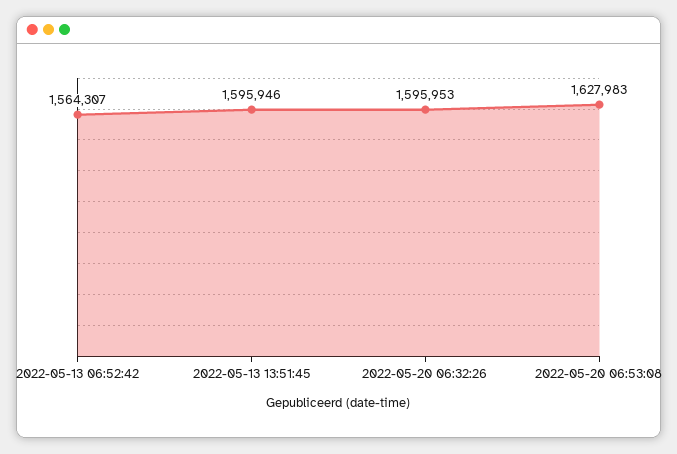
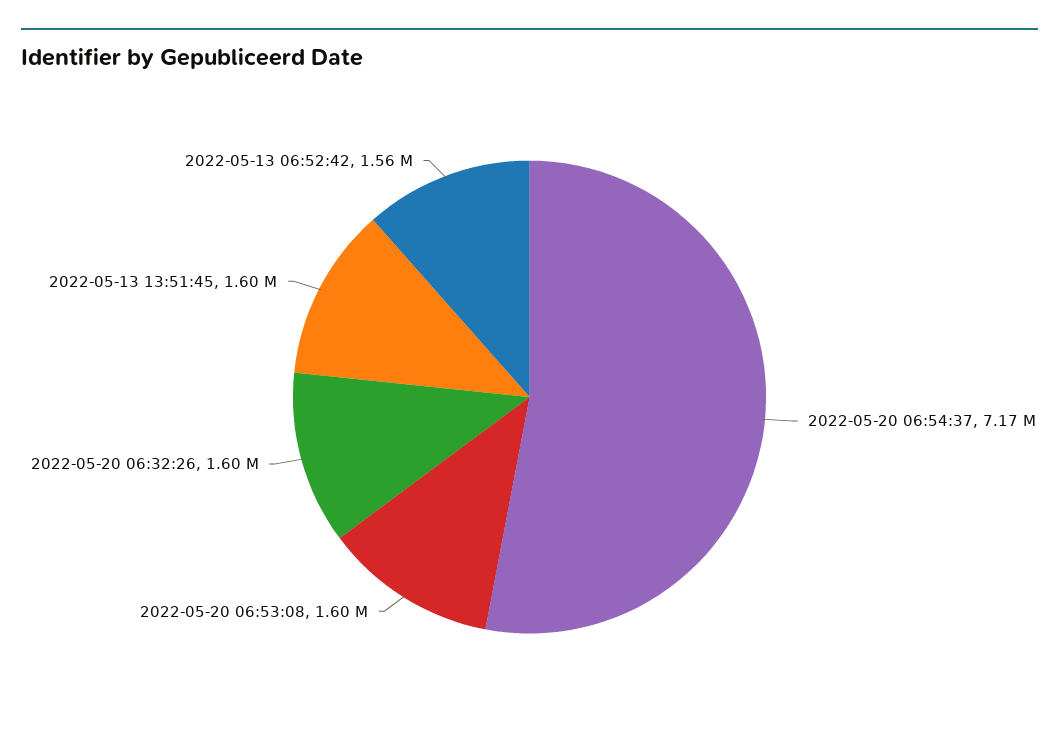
2022-05-20 06:53:08: 1627983 -> 1600000
2022-05-20 06:54:37: none -> 7170000

